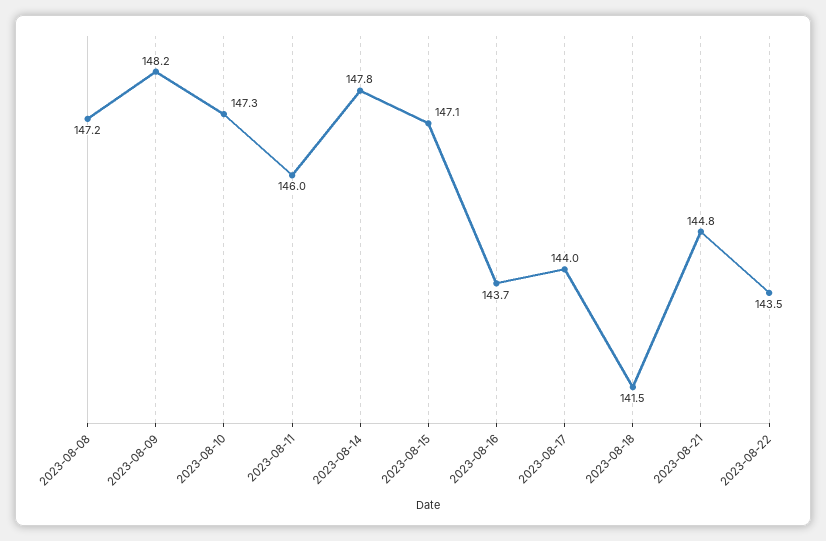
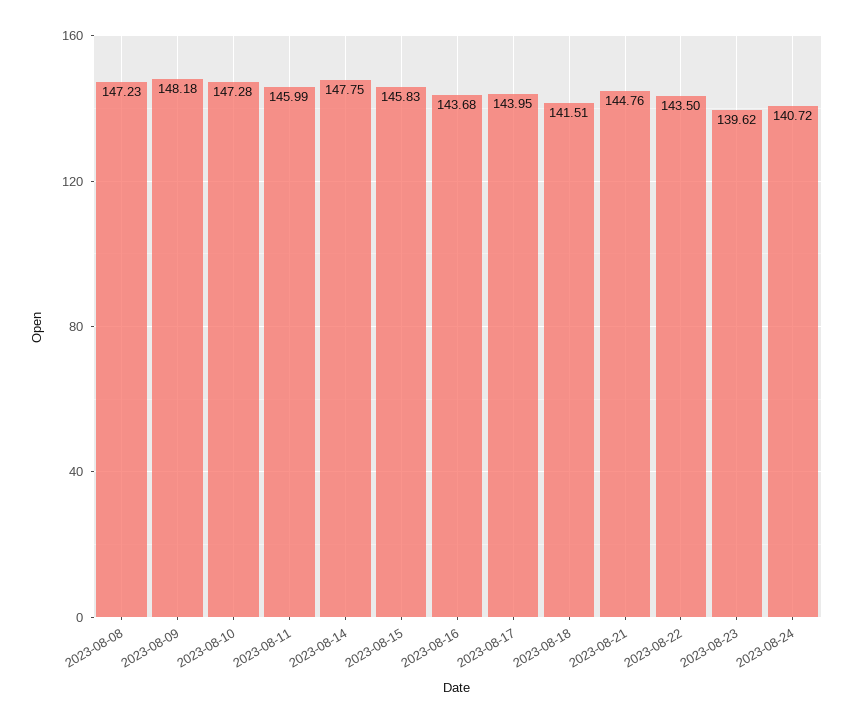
2023-08-15: 147.1 -> 145.83
2023-08-23: none -> 139.62
2023-08-24: none -> 140.72

